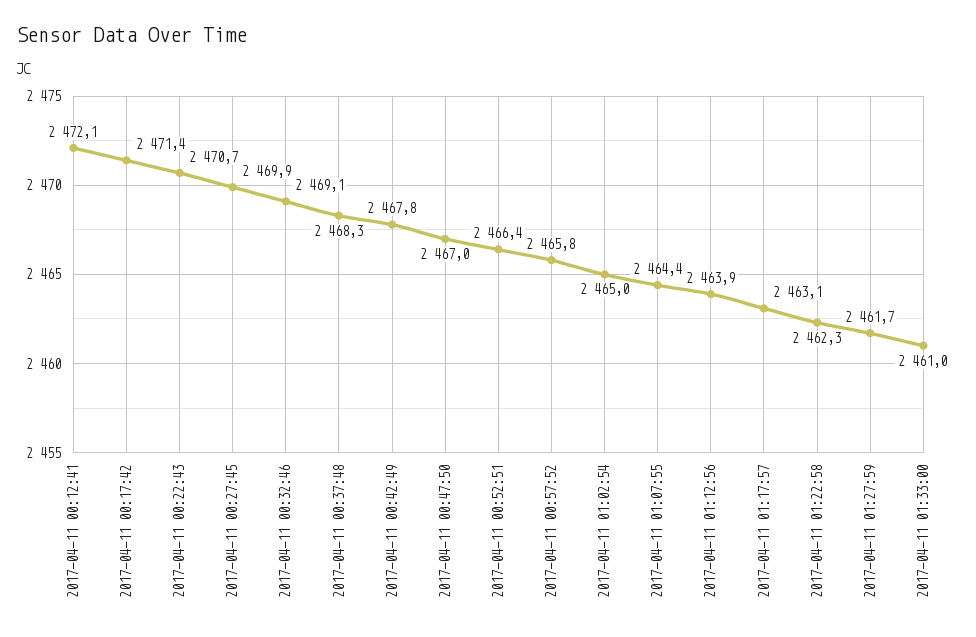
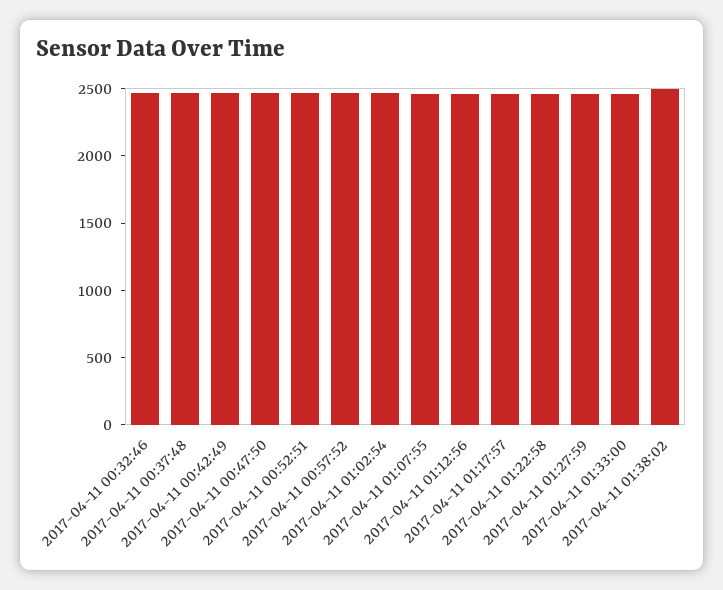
2017-04-11 00:12:41: 2472.1 -> none
2017-04-11 00:17:42: 2471.4 -> none
2017-04-11 00:22:43: 2470.7 -> none
2017-04-11 00:27:45: 2469.9 -> none
2017-04-11 01:38:02: none -> 2500

